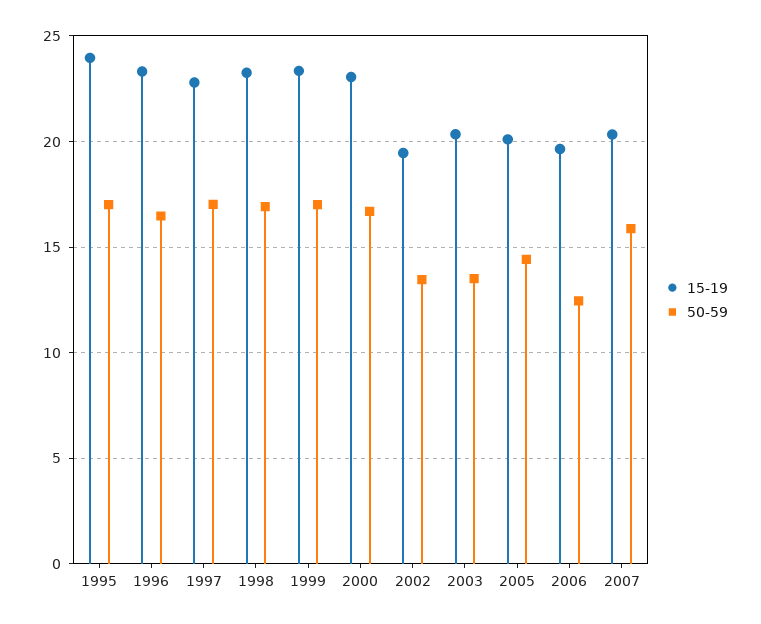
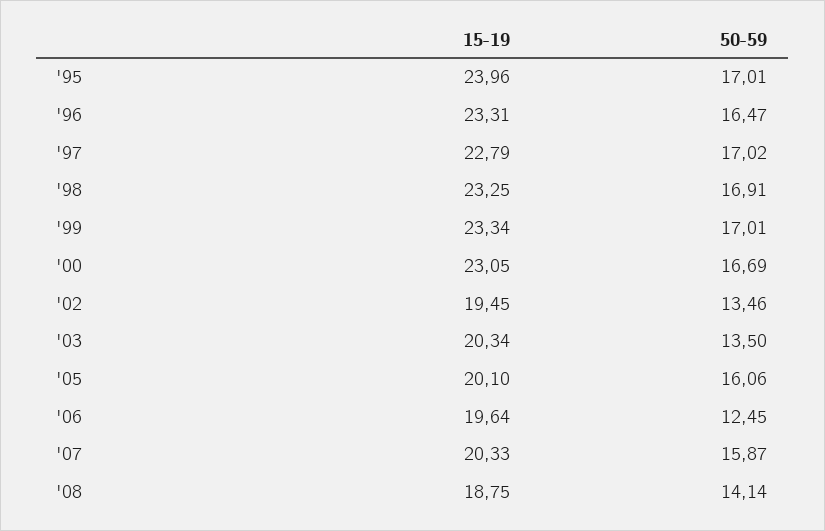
50-59, 2005: 14.5 -> 16.06
15-19, '08: none -> 18.75
50-59, '08: none -> 14.14

